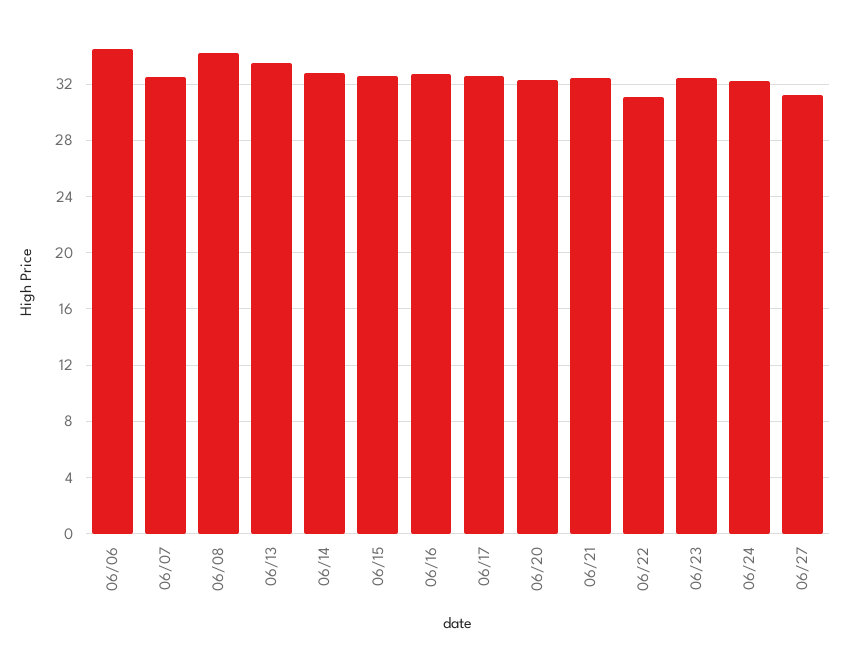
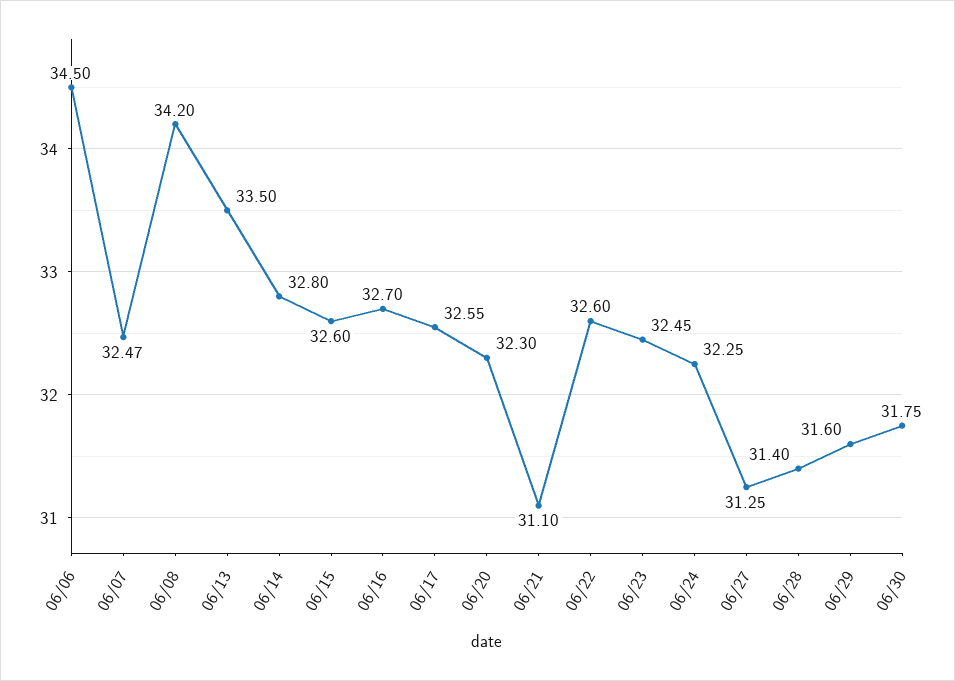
06/21: 32.5 -> 31.1
06/22: 31 -> 32.6
06/28: none -> 31.4
06/29: none -> 31.6
06/30: none -> 31.75

